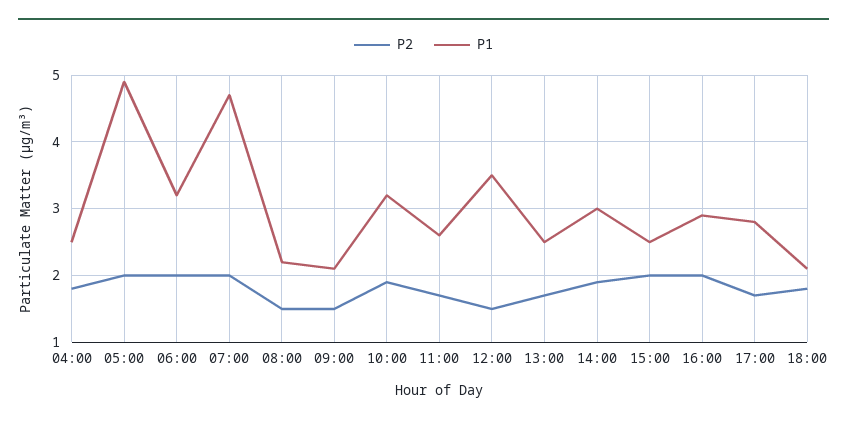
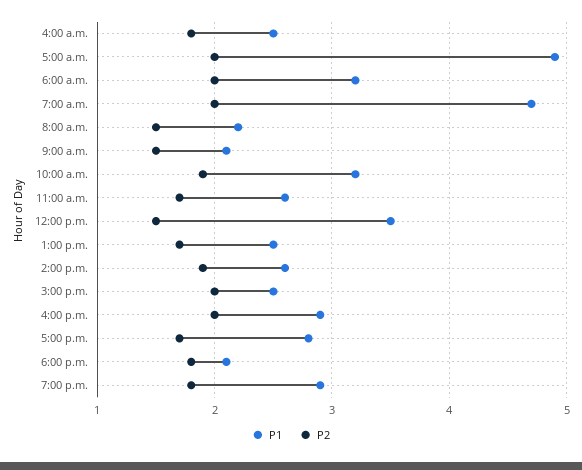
P1, 14:00: 3 -> 2.6
P1, 7:00 p.m.: none -> 2.9
P2, 7:00 p.m.: none -> 1.8

